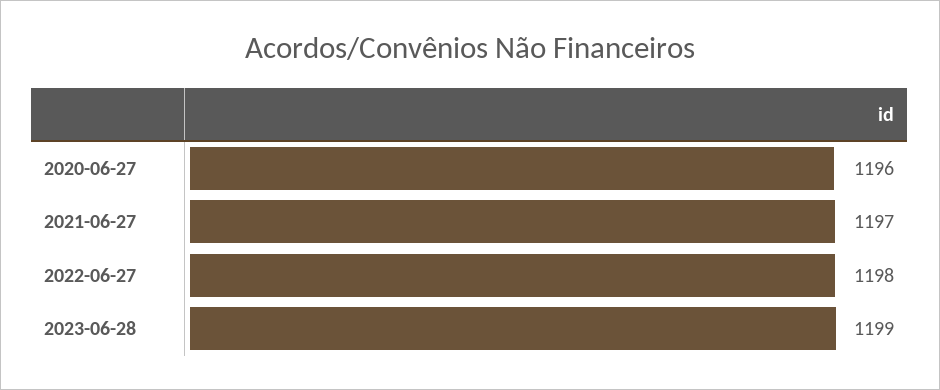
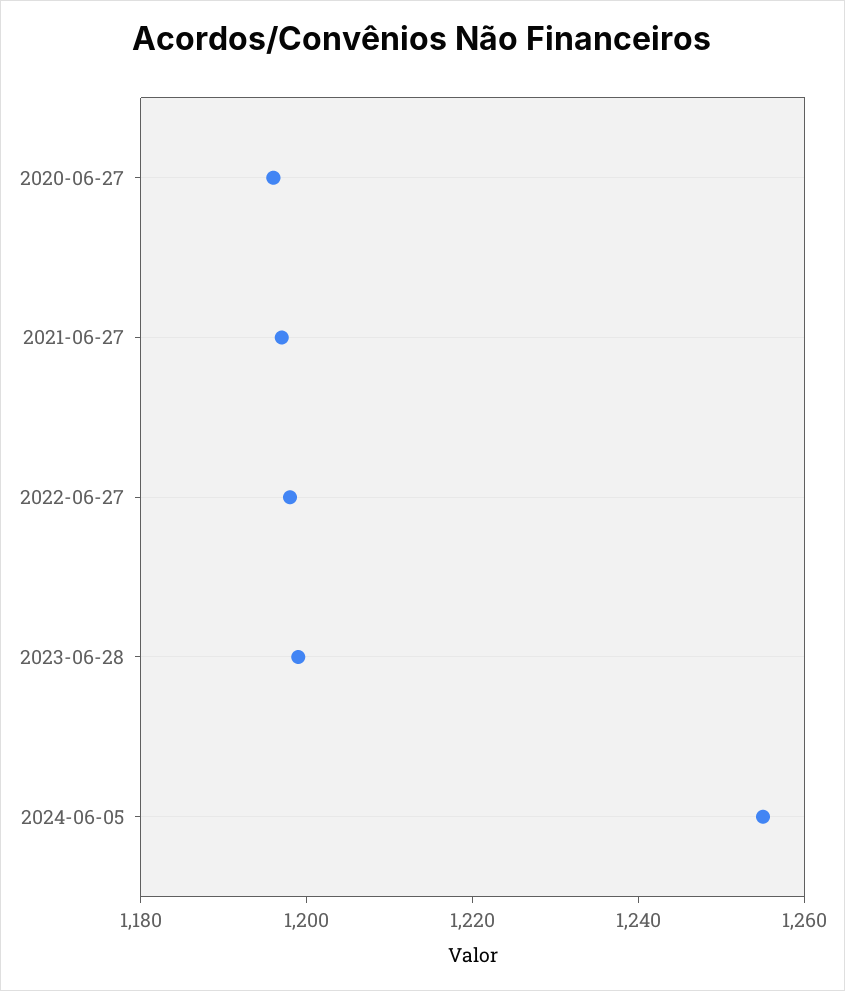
2024-06-05: none -> 1255

